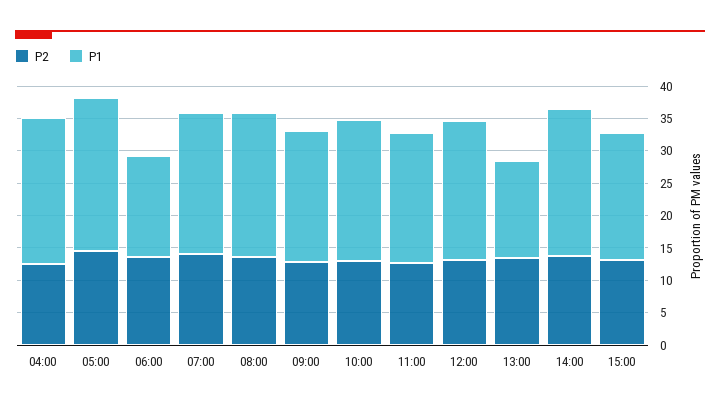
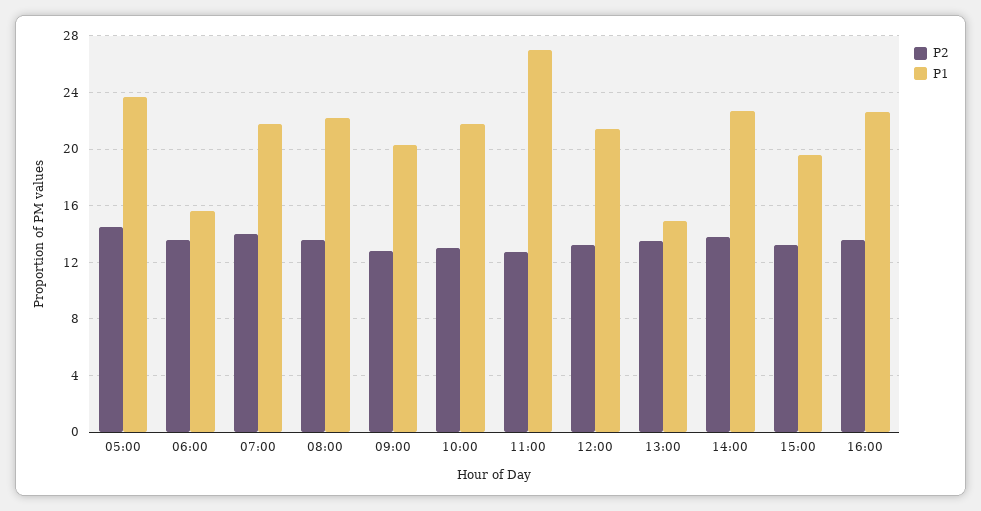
P2, 04:00: 12.5 -> none
P1, 04:00: 22.5 -> none
P1, 11:00: 20 -> 27
P2, 16:00: none -> 13.5
P1, 16:00: none -> 22.5

